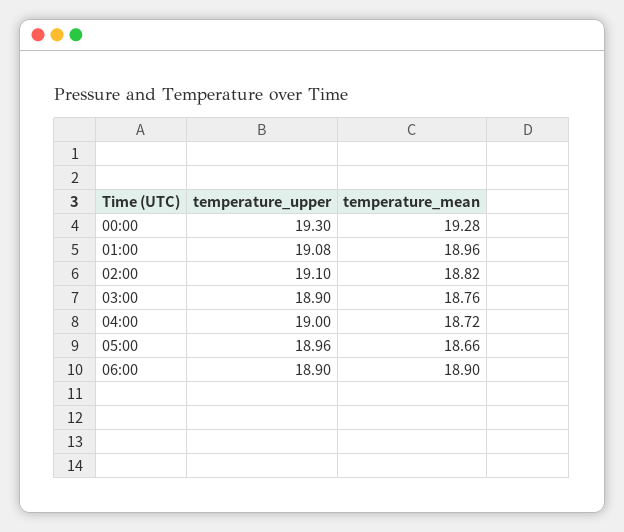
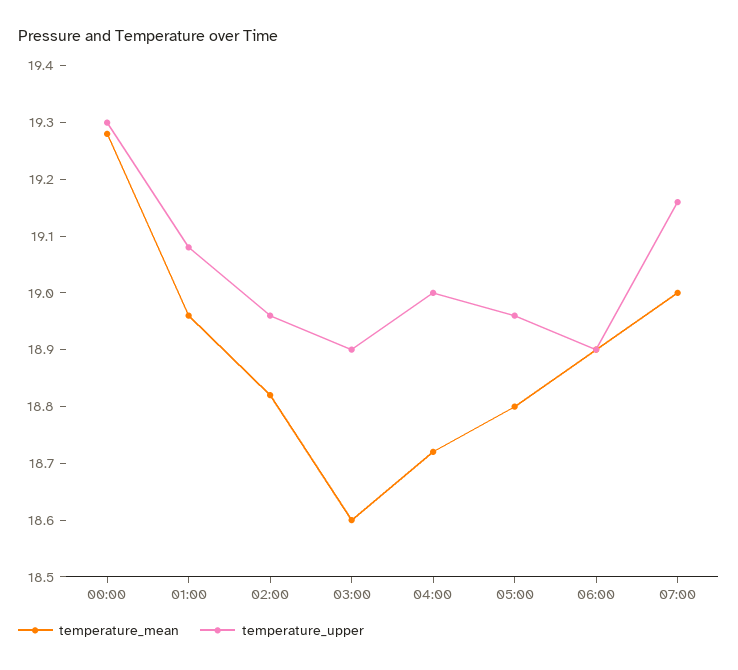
temperature_upper, 02:00: 19.1 -> 18.95
temperature_mean, 03:00: 18.76 -> 18.6
temperature_mean, 05:00: 18.66 -> 18.8
temperature_mean, 07:00: none -> 19
temperature_upper, 07:00: none -> 19.15

